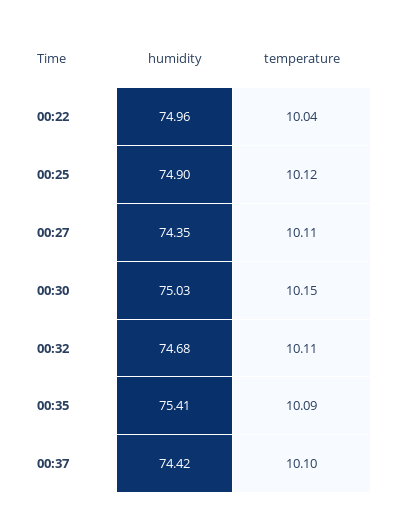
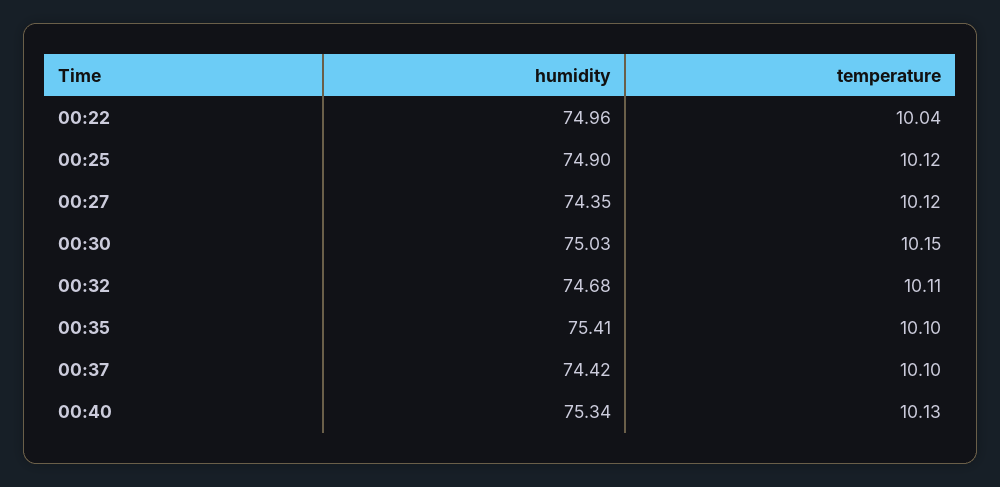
temperature, 00:27: 10.11 -> 10.12
temperature, 00:35: 10.09 -> 10.1
humidity, 00:40: none -> 75.34
temperature, 00:40: none -> 10.13

